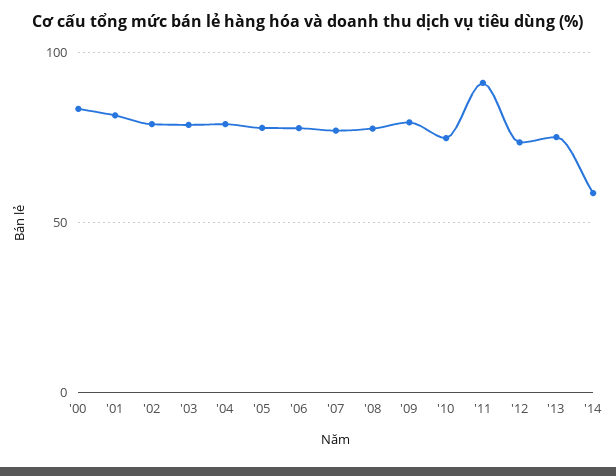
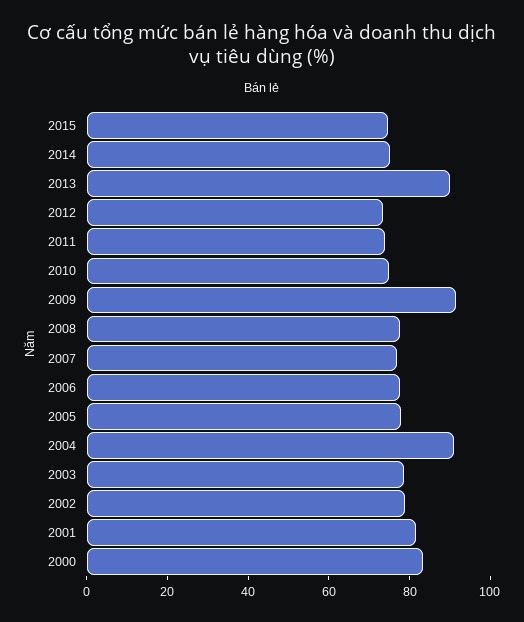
'04: 80 -> 90
'09: 80 -> 90
'11: 90 -> 75
'13: 75 -> 90
'14: 60 -> 75
2015: none -> 75

